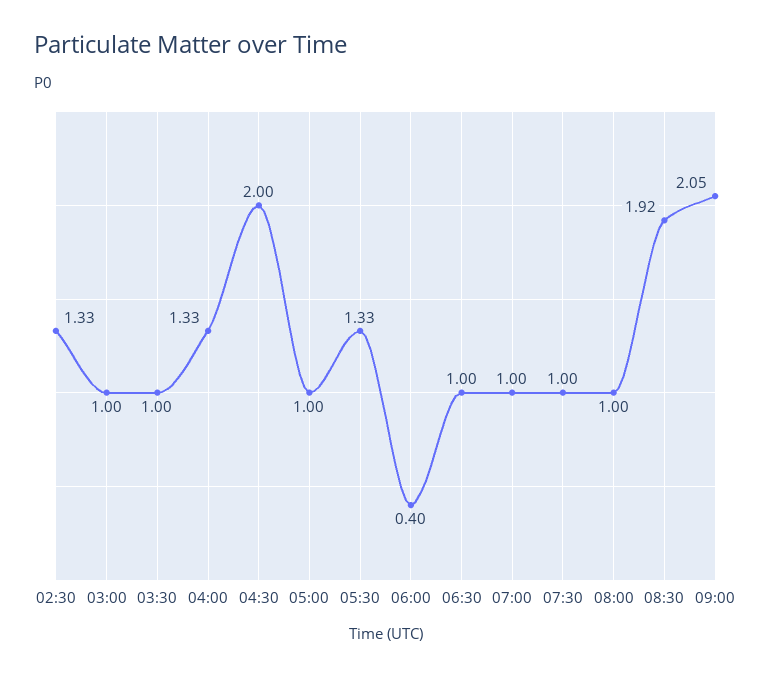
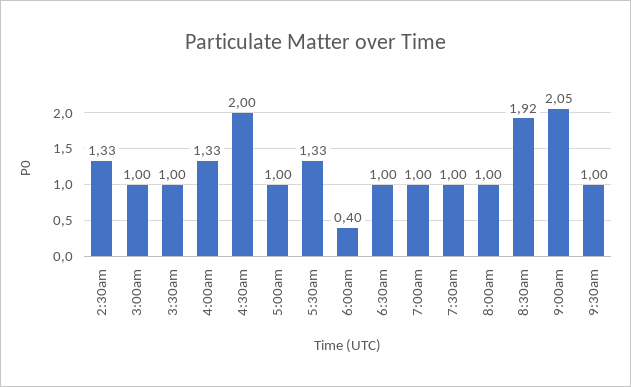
9:30am: none -> 1

